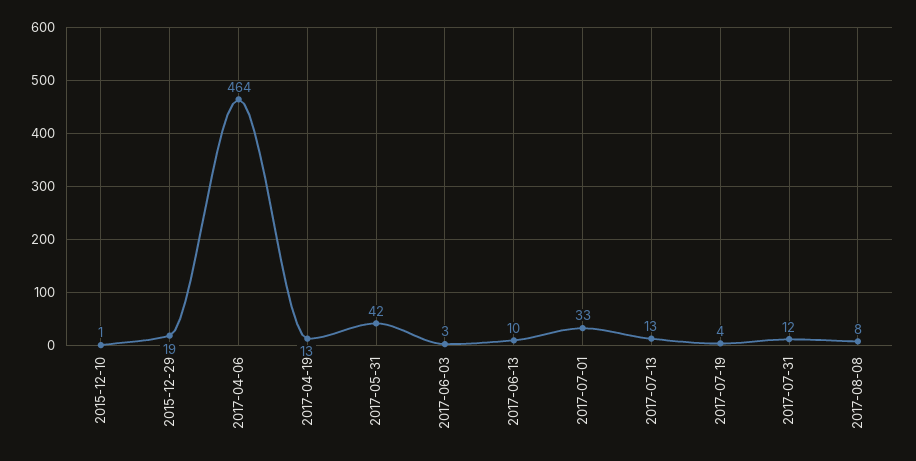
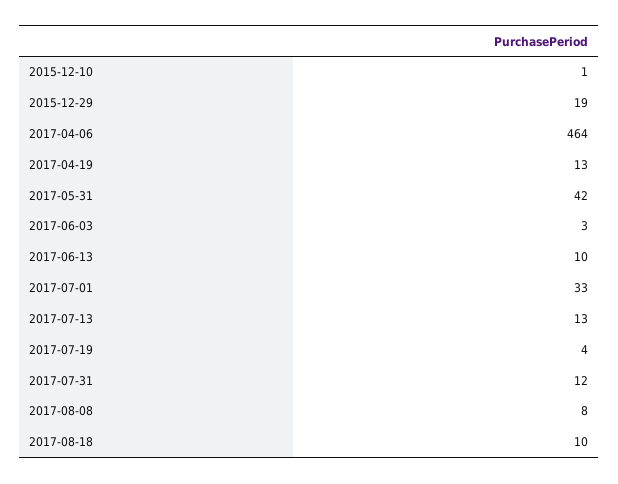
2017-08-18: none -> 10

